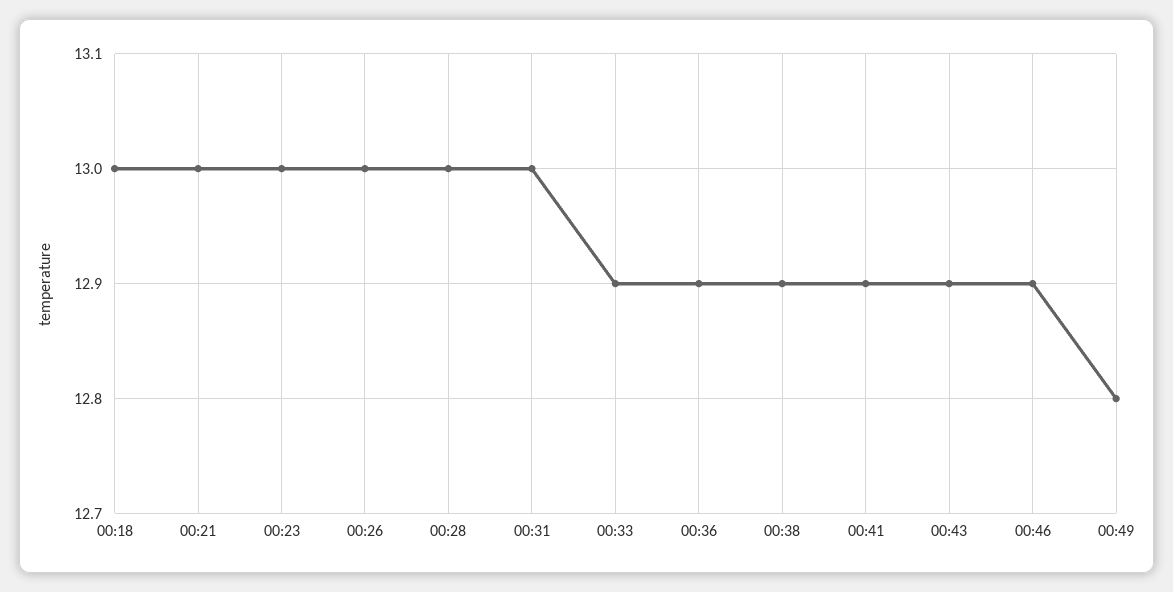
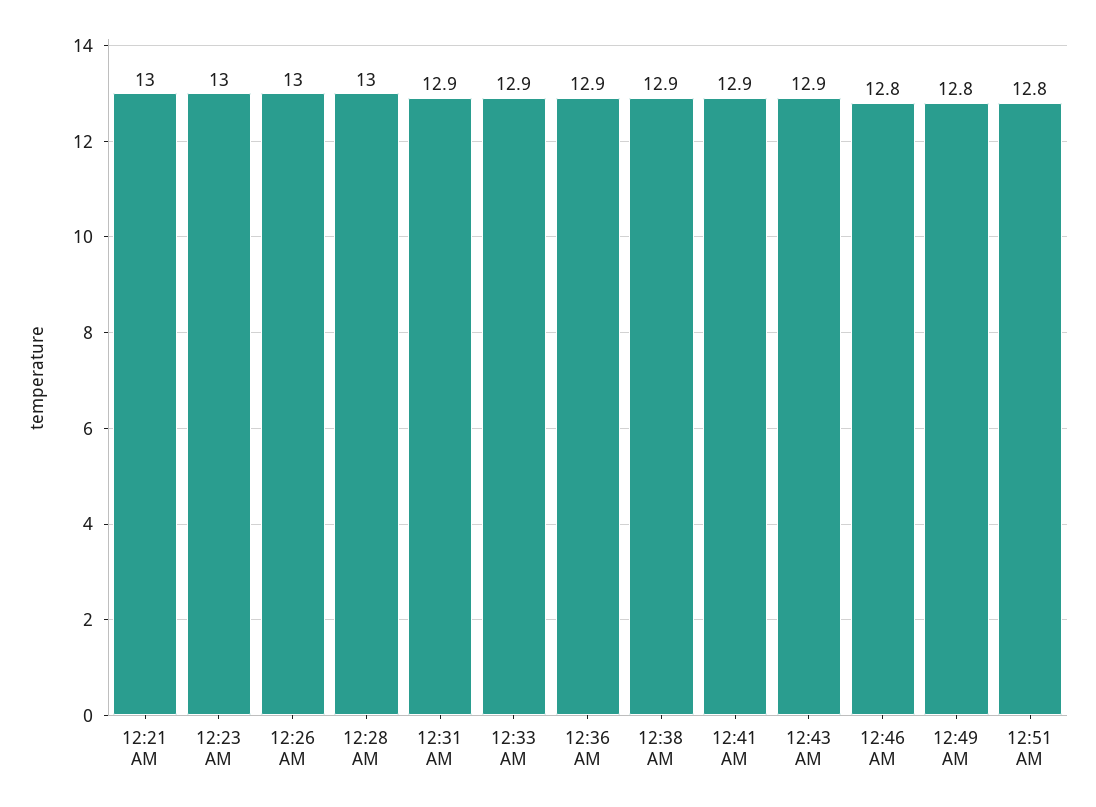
00:18: 13 -> none
00:31: 13 -> 12.9
00:46: 12.9 -> 12.8
12:51 AM: none -> 12.8

